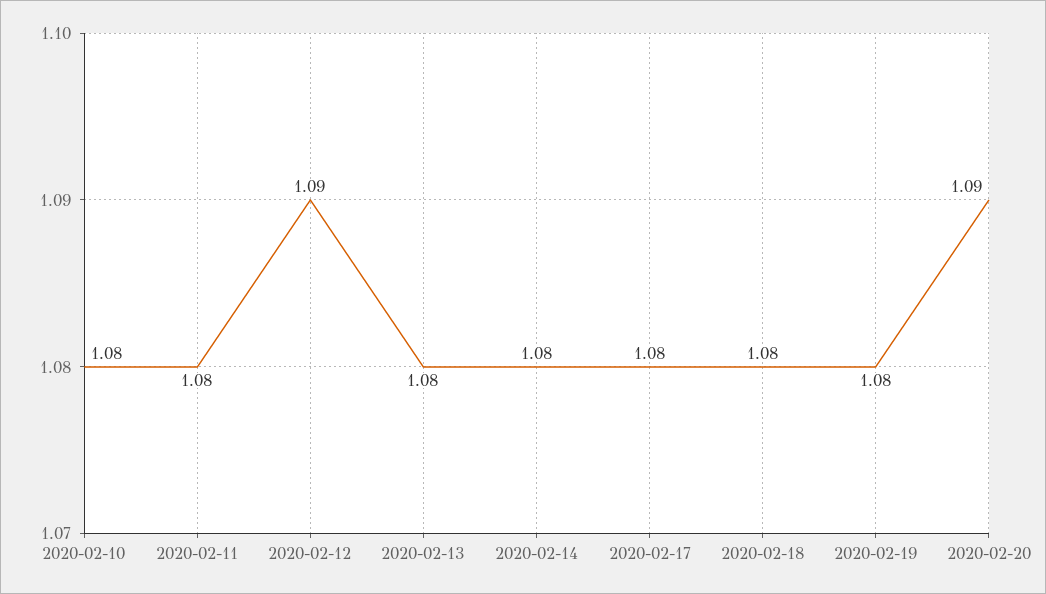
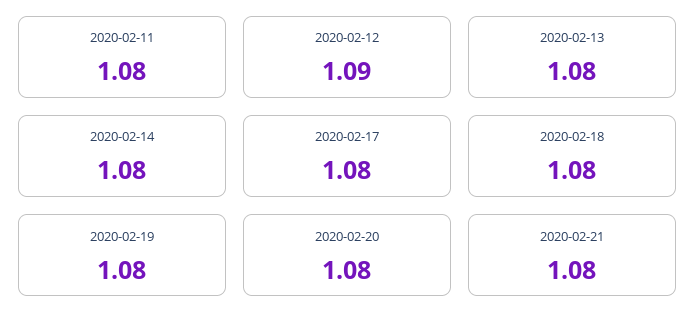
2020-02-10: 1.08 -> none
2020-02-20: 1.09 -> 1.08
2020-02-21: none -> 1.08

